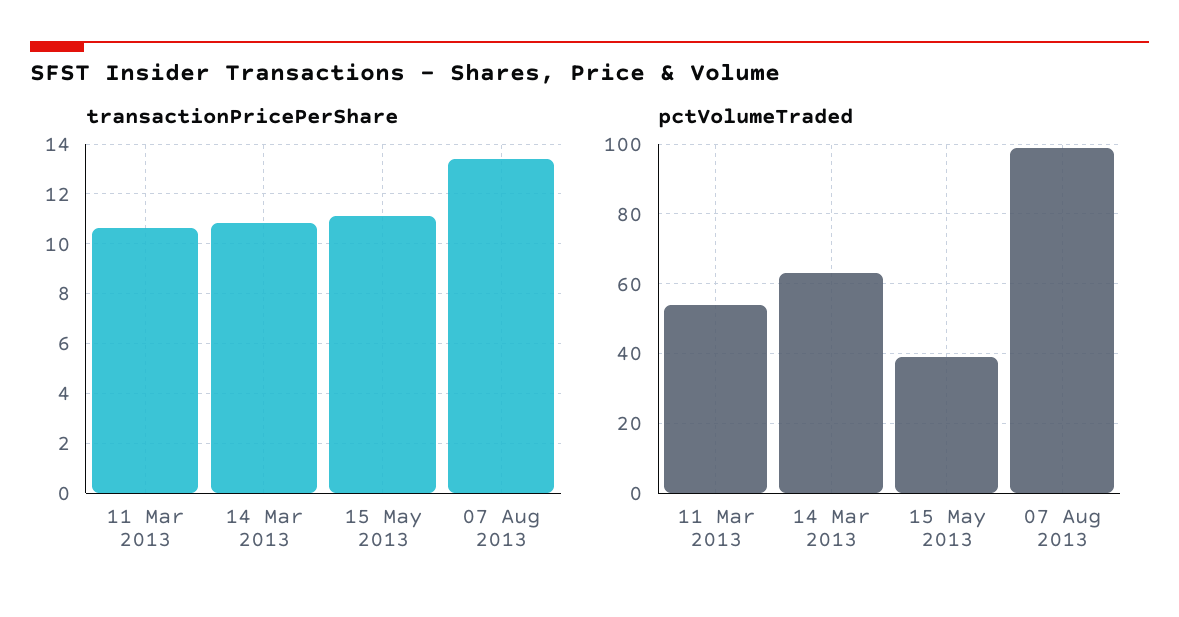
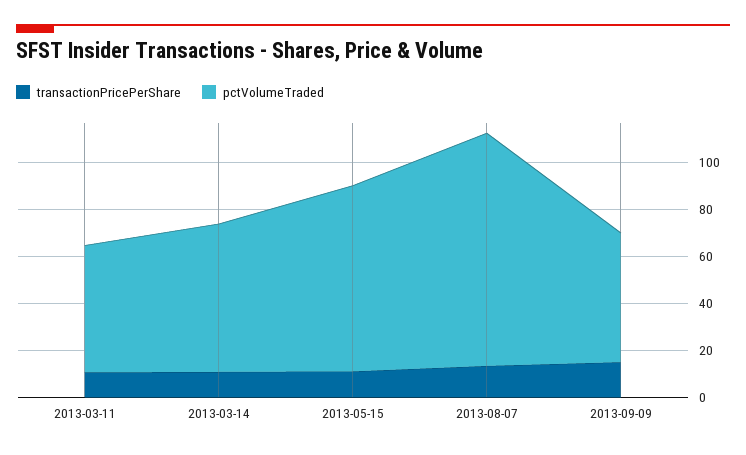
pctVolumeTraded, 15 May 2013: 40 -> 80
transactionPricePerShare, 2013-09-09: none -> 15
pctVolumeTraded, 2013-09-09: none -> 55

